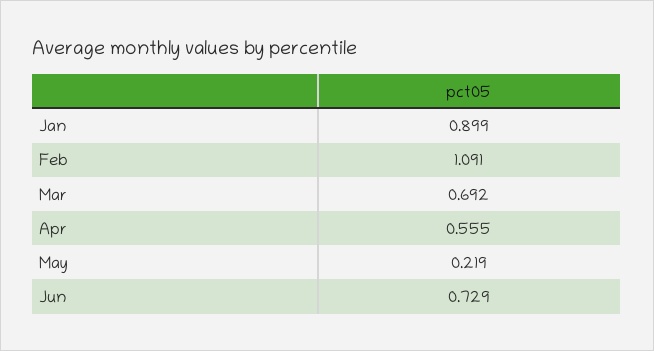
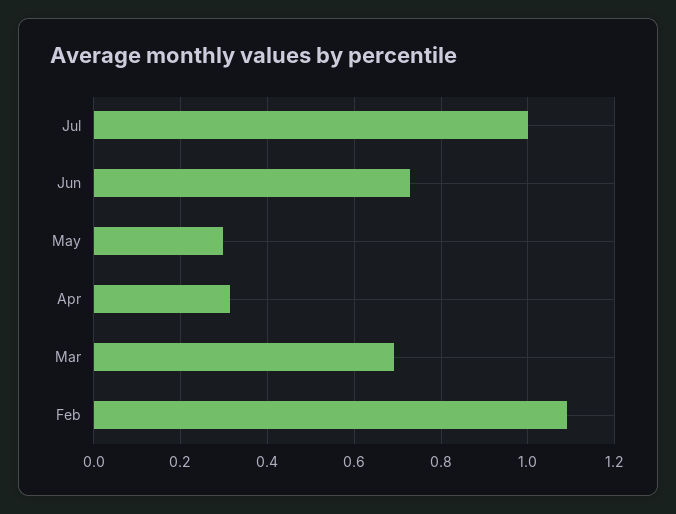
Jan: 0.899 -> none
Apr: 0.555 -> 0.32
May: 0.219 -> 0.3
Jul: none -> 1

